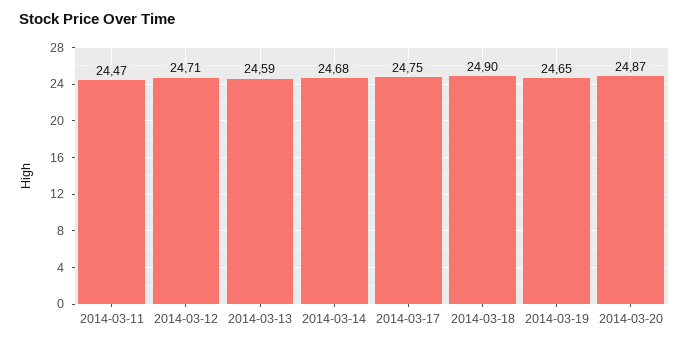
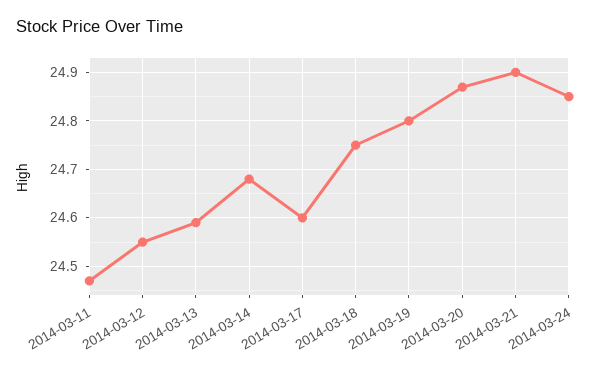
2014-03-12: 24.71 -> 24.55
2014-03-17: 24.75 -> 24.6
2014-03-18: 24.9 -> 24.75
2014-03-19: 24.65 -> 24.8
2014-03-21: none -> 24.9
2014-03-24: none -> 24.85

